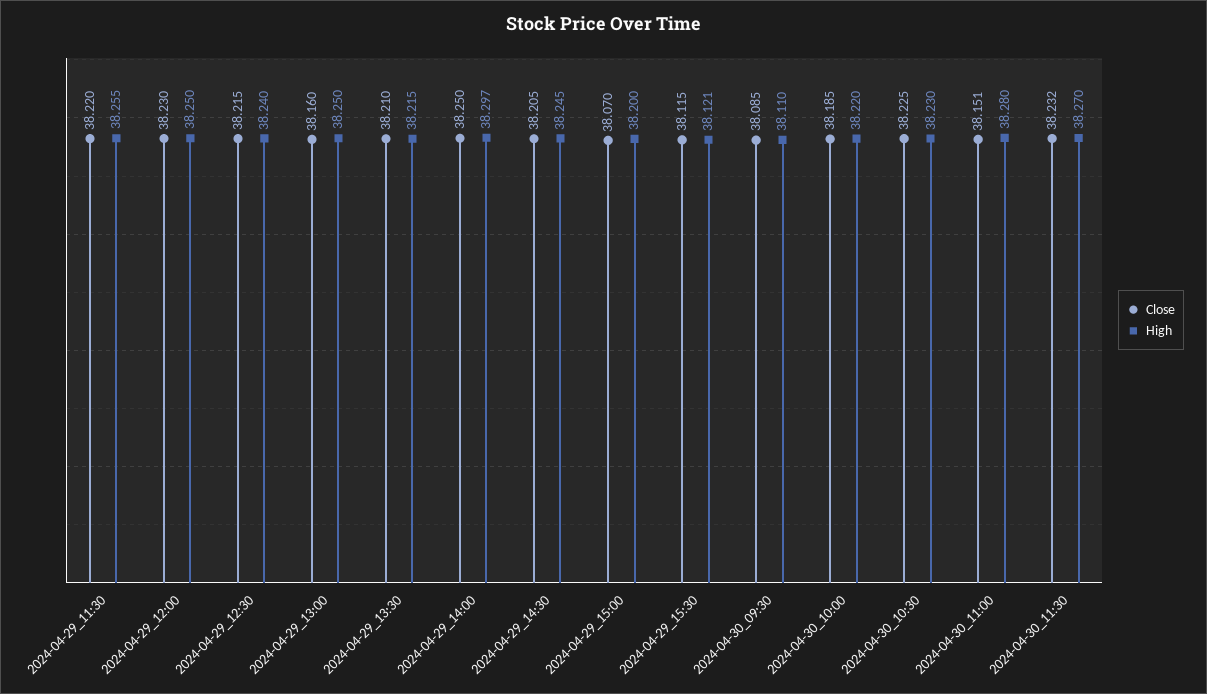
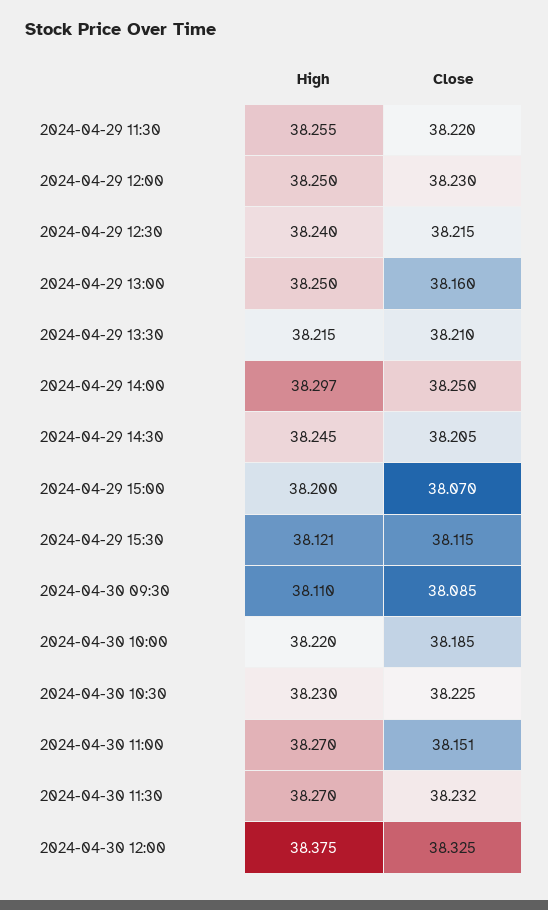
High, 2024-04-30_11:00: 38.28 -> 38.27
High, 2024-04-30 12:00: none -> 38.375
Close, 2024-04-30 12:00: none -> 38.325

